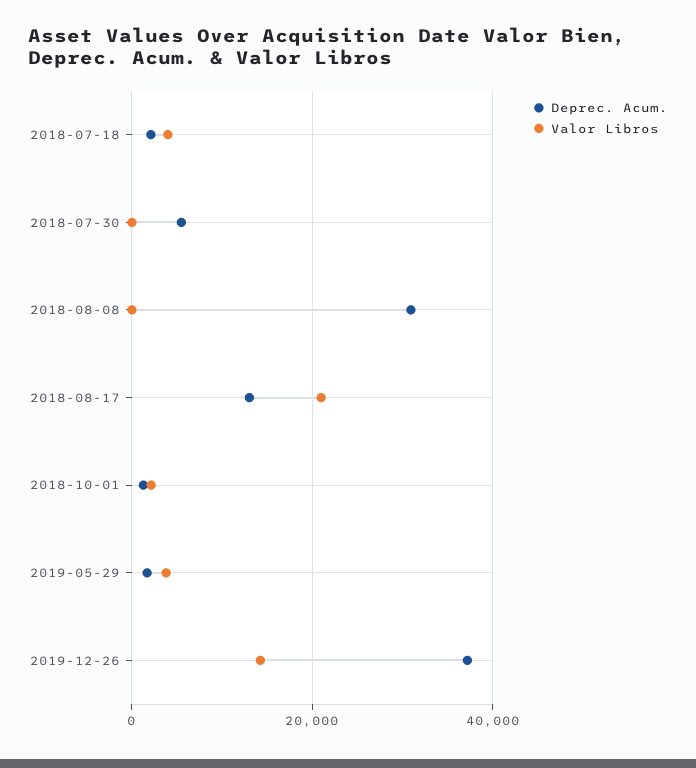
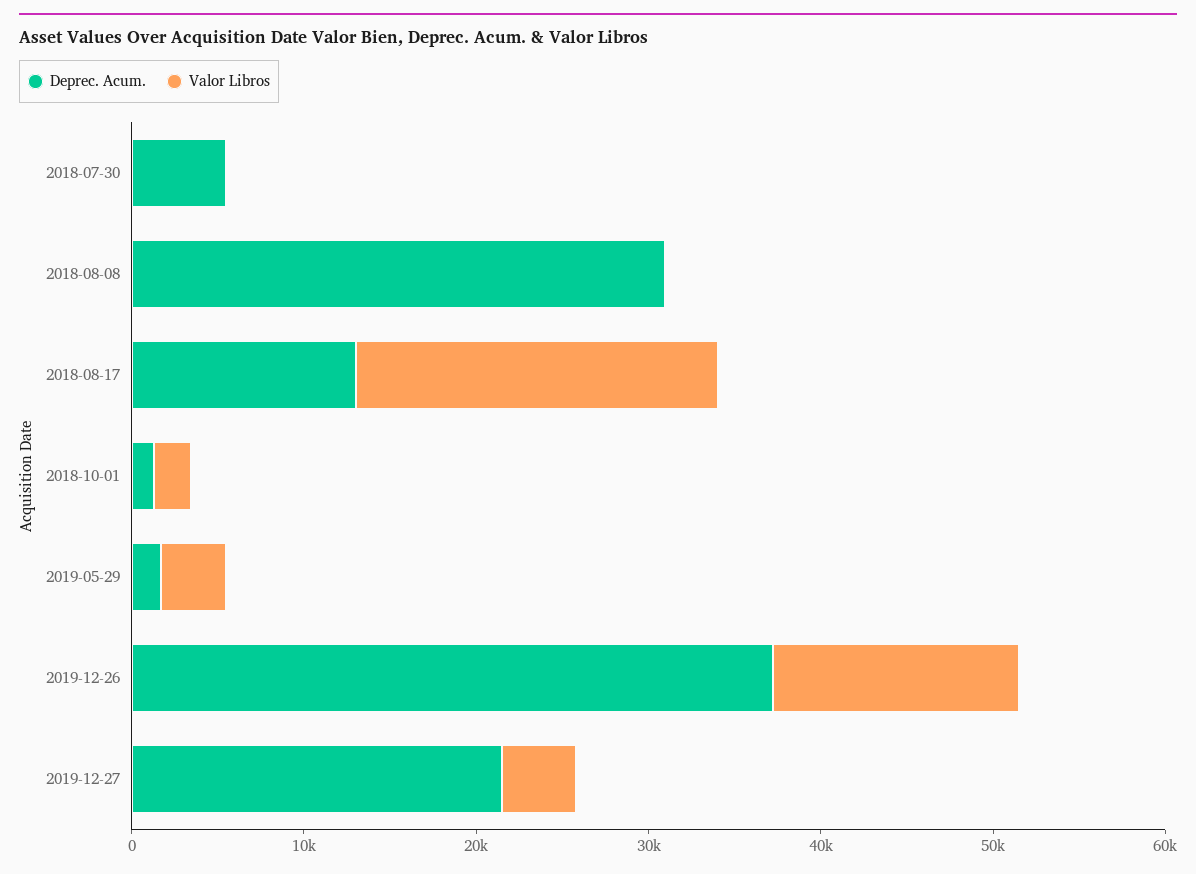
Deprec. Acum., 2018-07-18: 2000 -> none
Valor Libros, 2018-07-18: 4000 -> none
Deprec. Acum., 2019-12-27: none -> 22000
Valor Libros, 2019-12-27: none -> 4000

